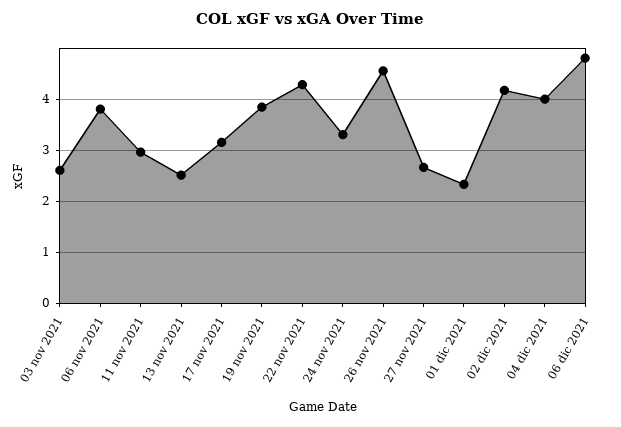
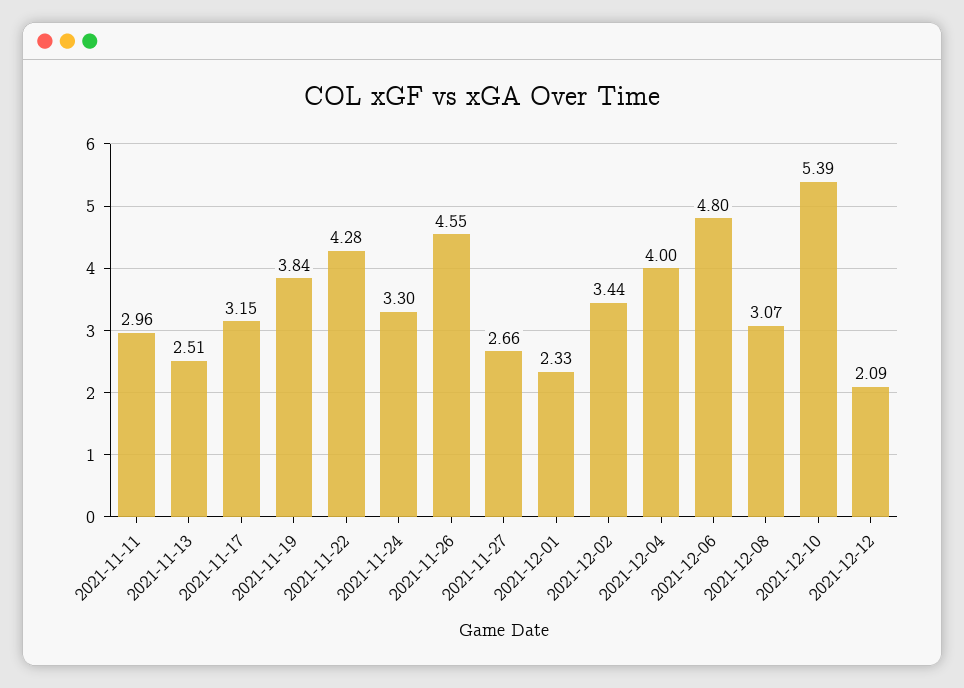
03 nov 2021: 2.6 -> none
06 nov 2021: 3.8 -> none
02 dic 2021: 4.2 -> 3.44
2021-12-08: none -> 3.07
2021-12-10: none -> 5.39
2021-12-12: none -> 2.09

